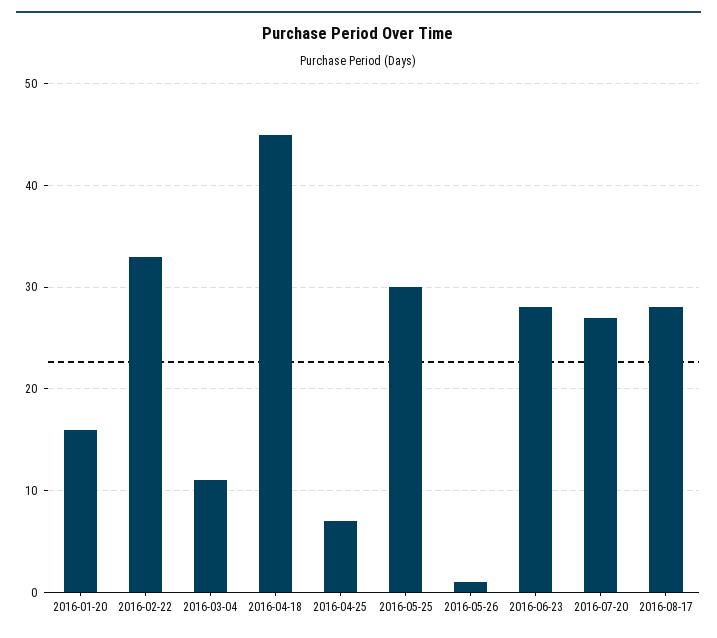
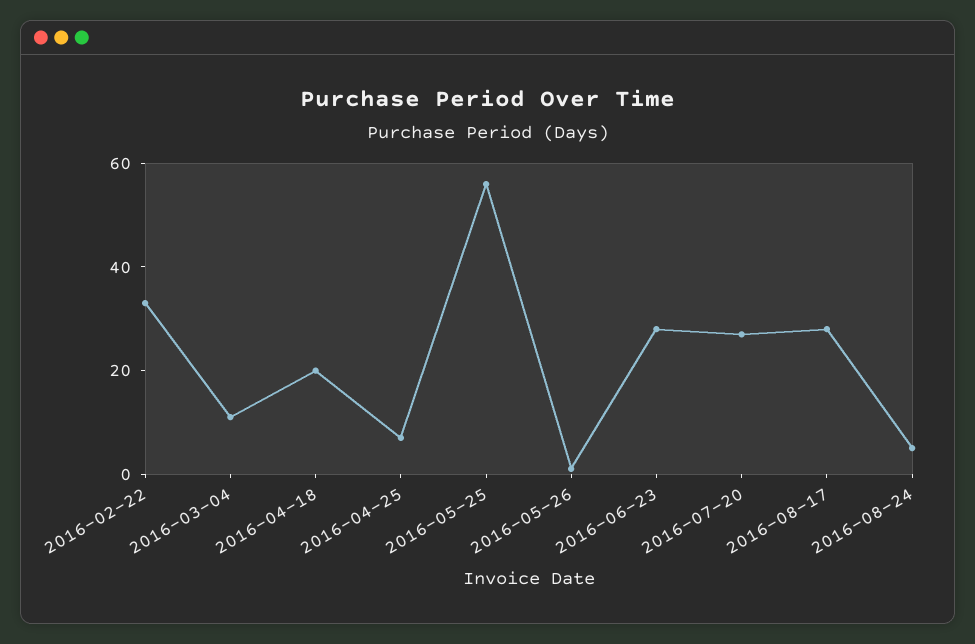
2016-01-20: 16 -> none
2016-04-18: 45 -> 20
2016-05-25: 30 -> 55
2016-08-24: none -> 5

